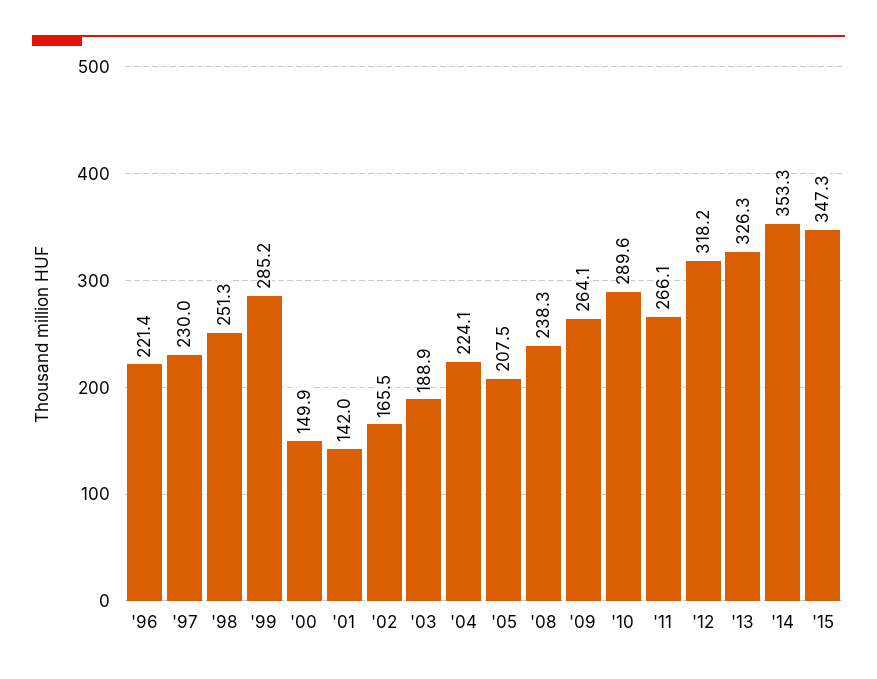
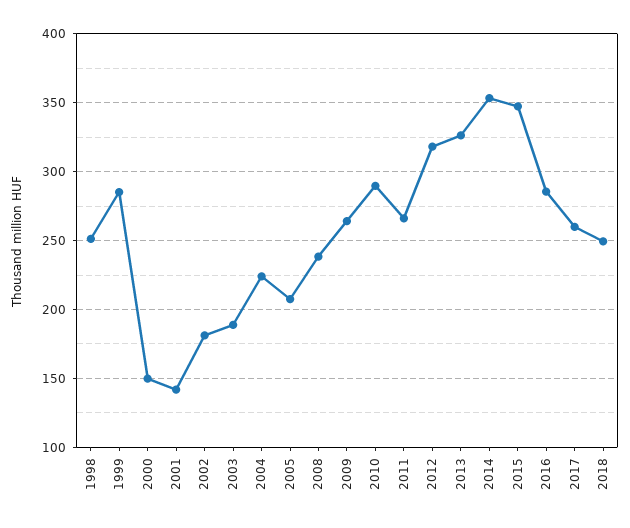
'96: 221.4 -> none
'97: 230 -> none
'02: 165.5 -> 180
2016: none -> 285
2017: none -> 260
2018: none -> 250

